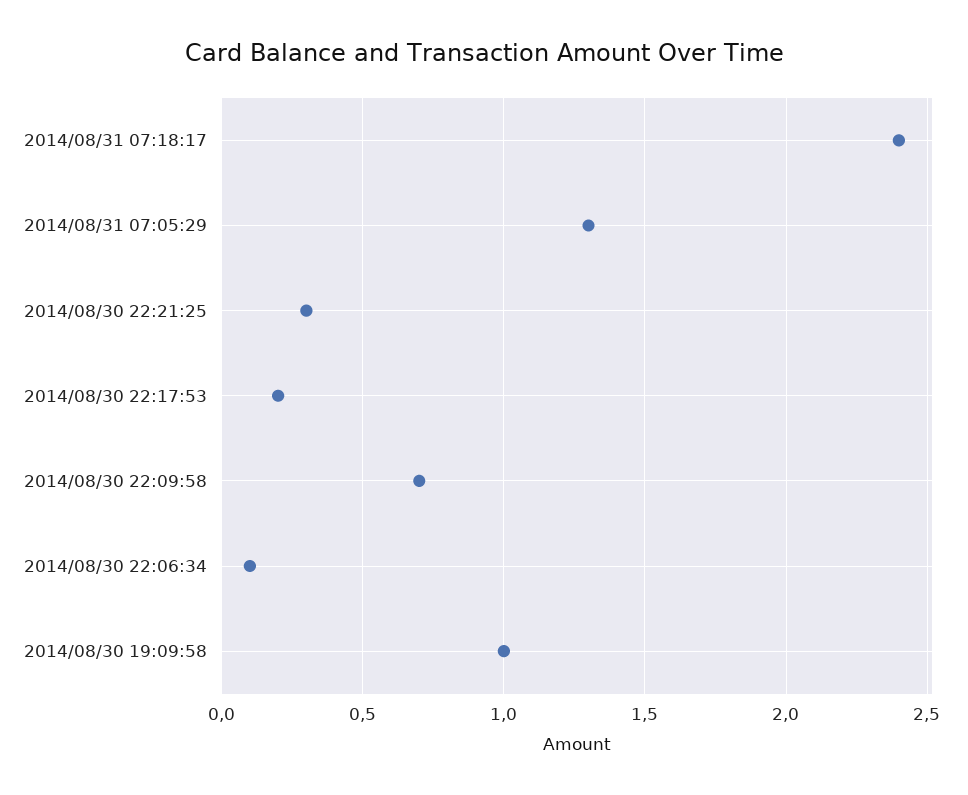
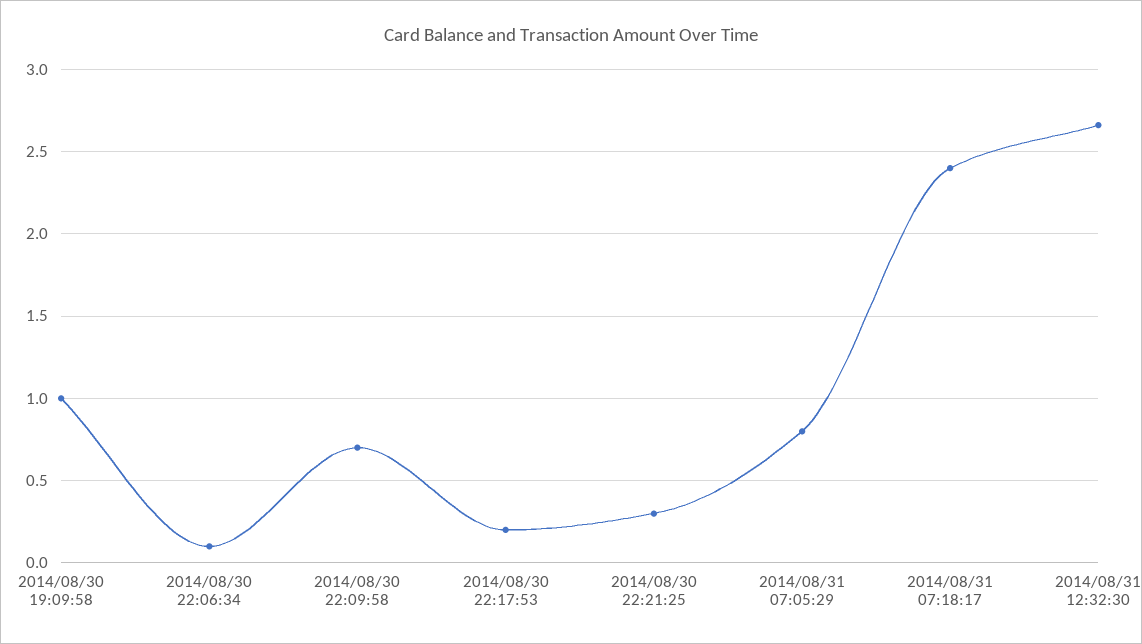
2014/08/31 07:05:29: 1.3 -> 0.8
2014/08/31 12:32:30: none -> 2.65

